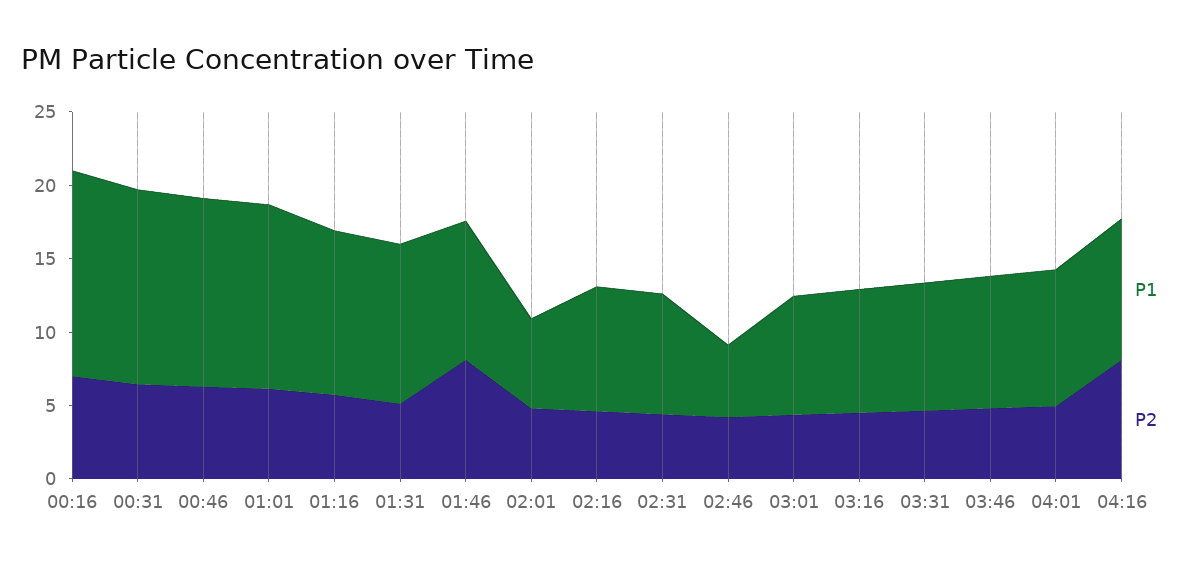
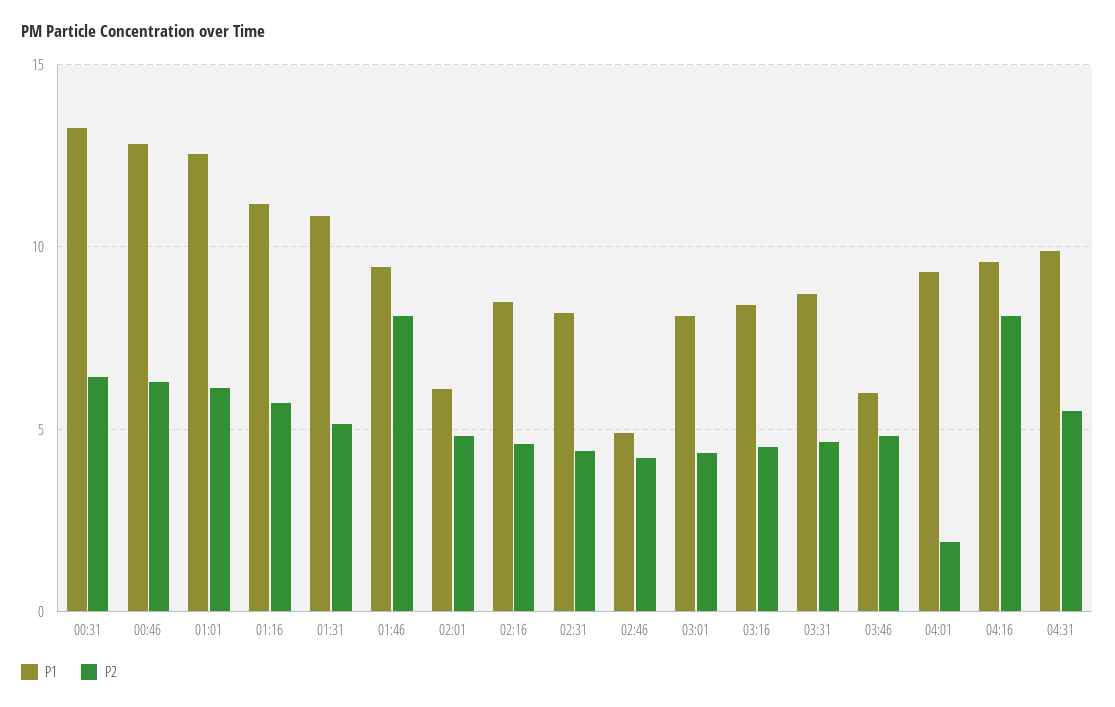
P1, 00:16: 14 -> none
P2, 00:16: 7 -> none
P1, 03:46: 9 -> 6
P2, 04:01: 5 -> 2
P1, 04:31: none -> 10
P2, 04:31: none -> 5.5

